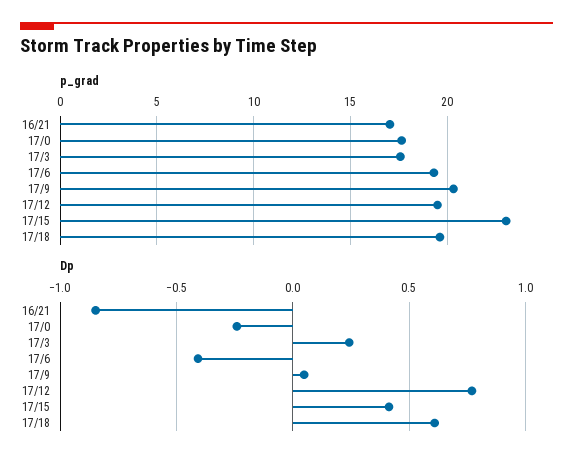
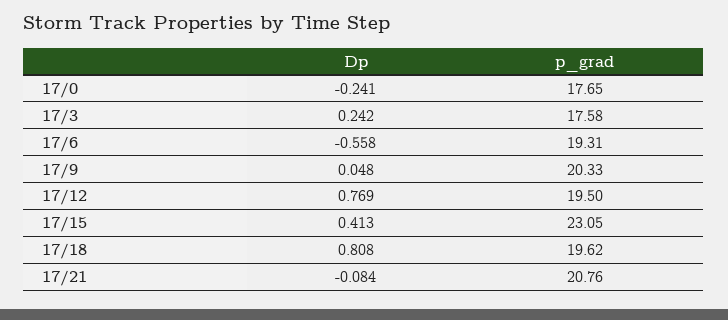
p_grad, 16/21: 17 -> none
Dp, 16/21: -0.85 -> none
Dp, 17/6: -0.4 -> -0.558
Dp, 17/18: 0.6 -> 0.808
Dp, 17/21: none -> -0.084
p_grad, 17/21: none -> 20.76

